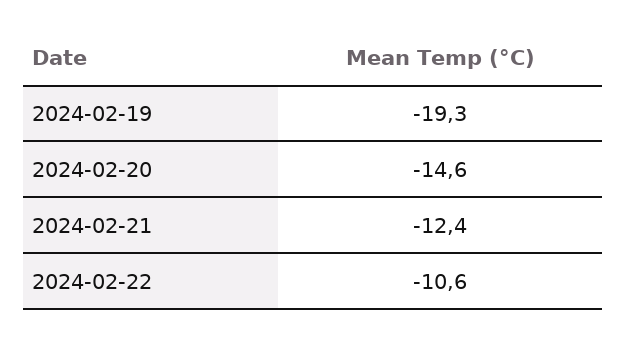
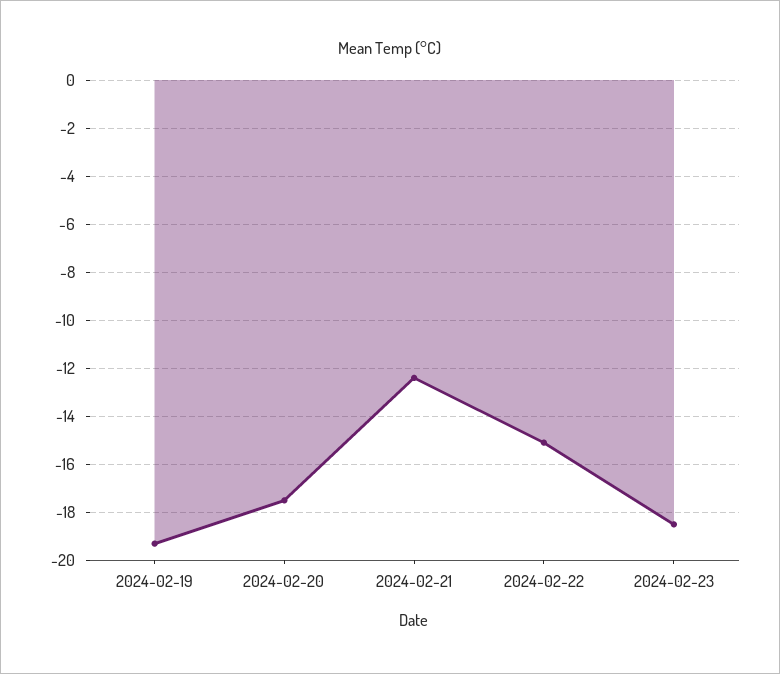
2024-02-20: -14.6 -> -17.5
2024-02-22: -10.6 -> -15
2024-02-23: none -> -18.5

